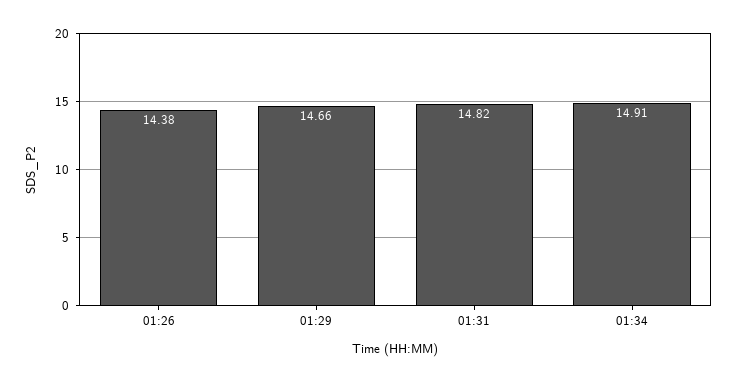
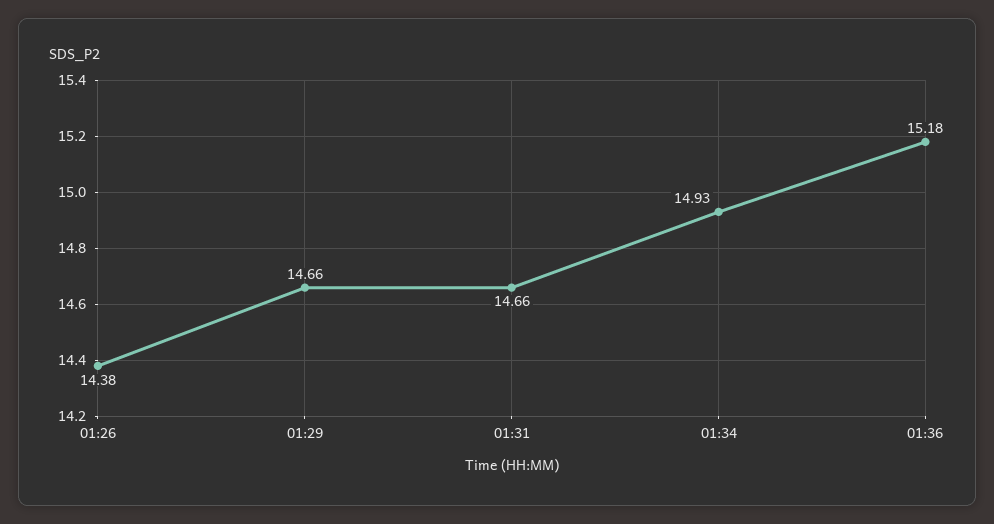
01:31: 14.82 -> 14.66
01:34: 14.91 -> 14.93
01:36: none -> 15.18

